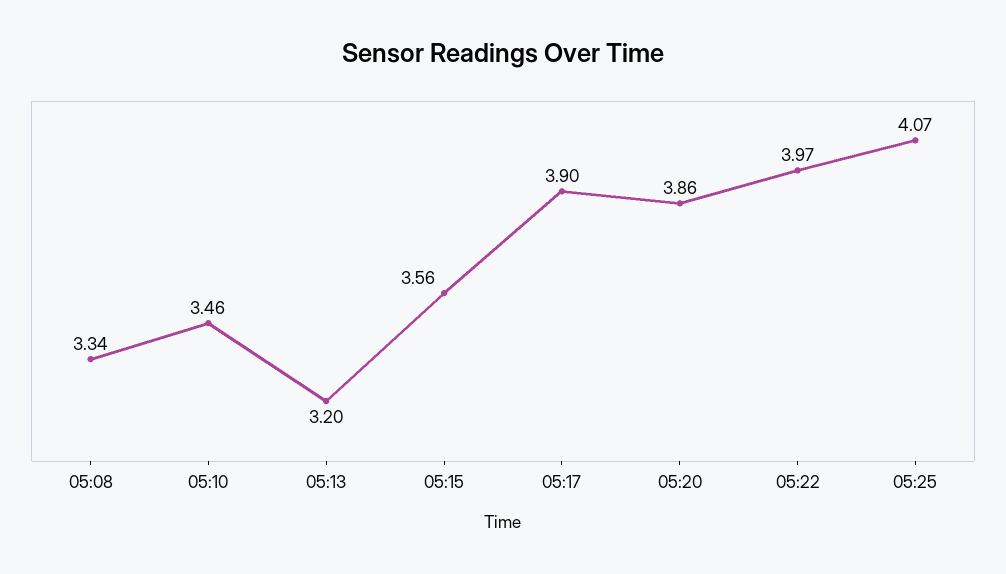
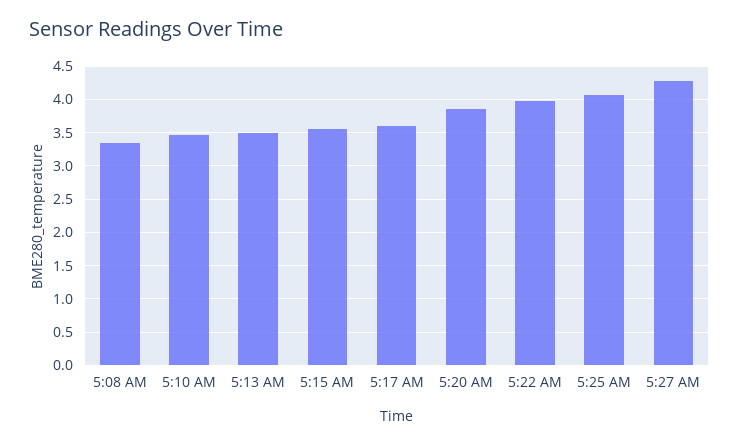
05:13: 3.2 -> 3.5
05:17: 3.9 -> 3.6
5:27 AM: none -> 4.3

